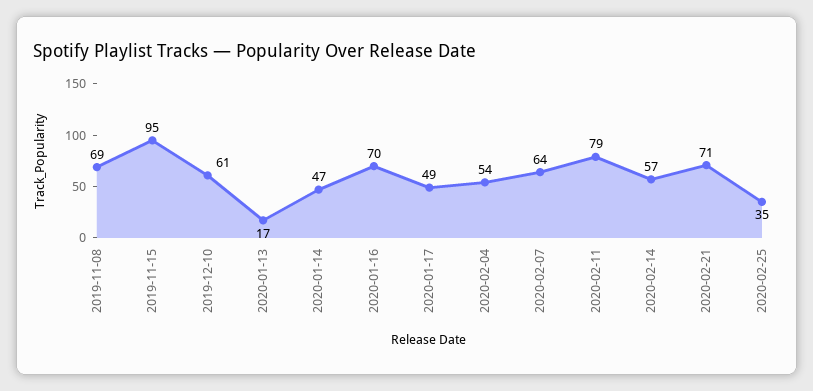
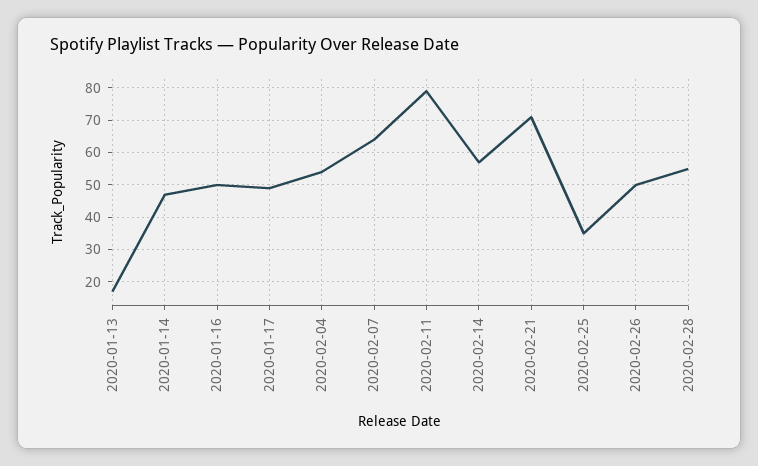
2019-11-08: 69 -> none
2019-11-15: 95 -> none
2019-12-10: 61 -> none
2020-01-16: 70 -> 50
2020-02-26: none -> 50
2020-02-28: none -> 55

